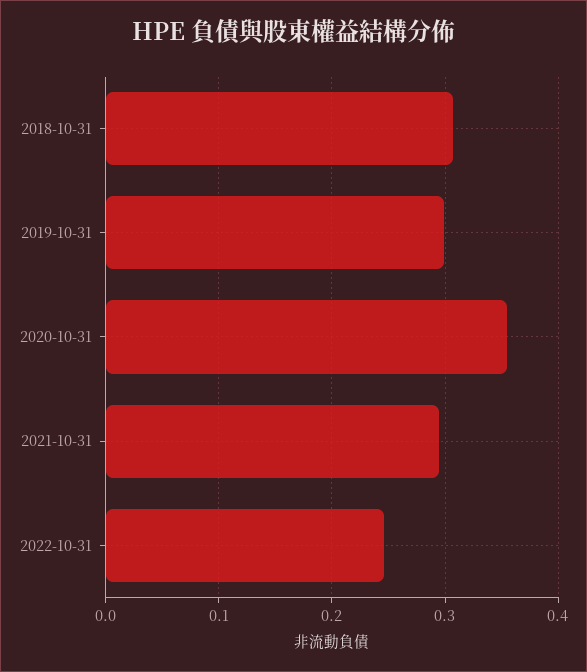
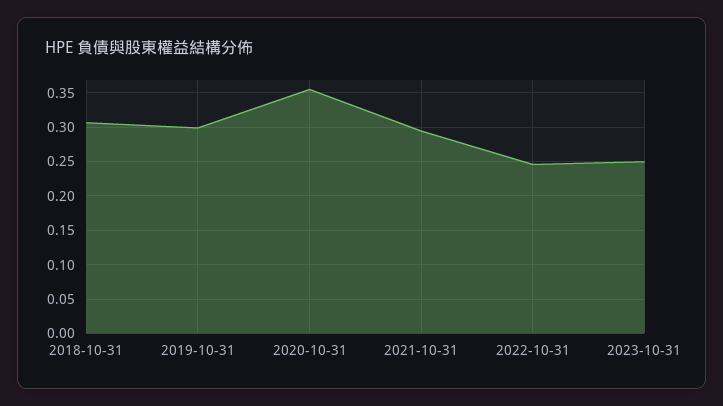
2023-10-31: none -> 0.25

